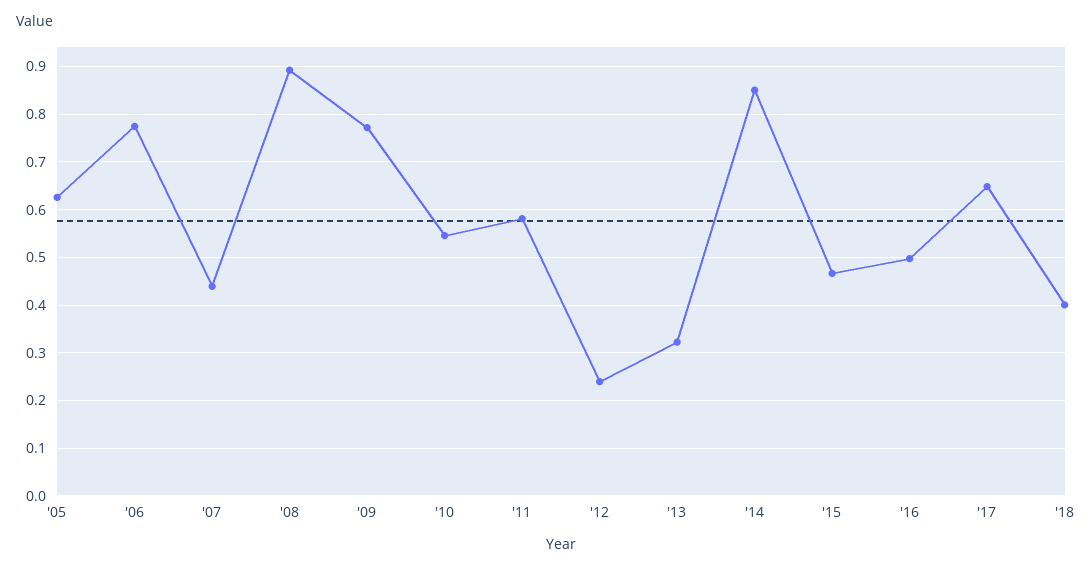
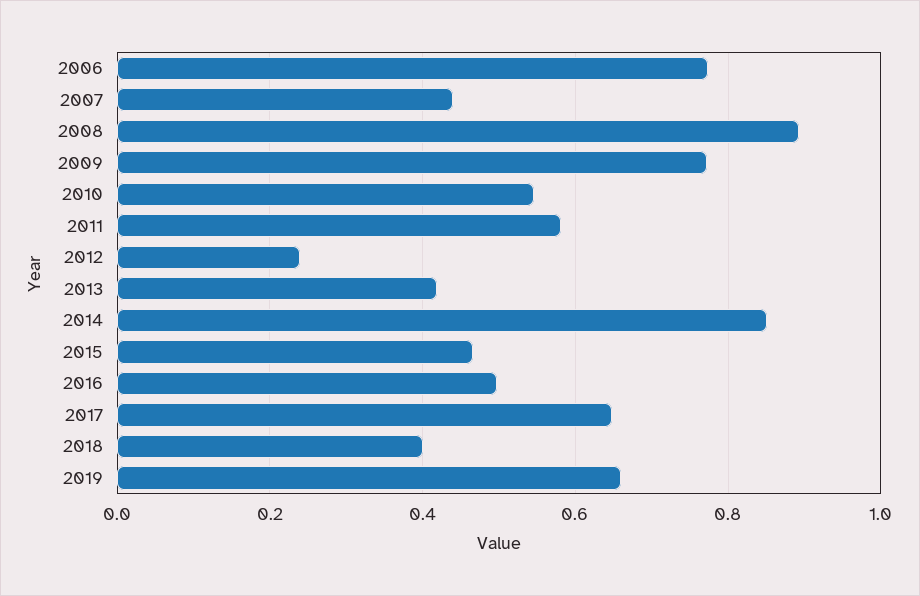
'05: 0.62 -> none
'13: 0.32 -> 0.42
2019: none -> 0.66

